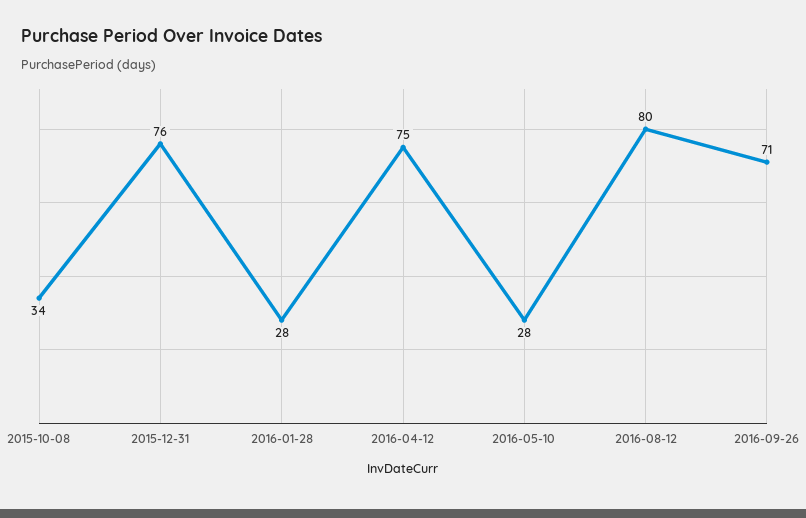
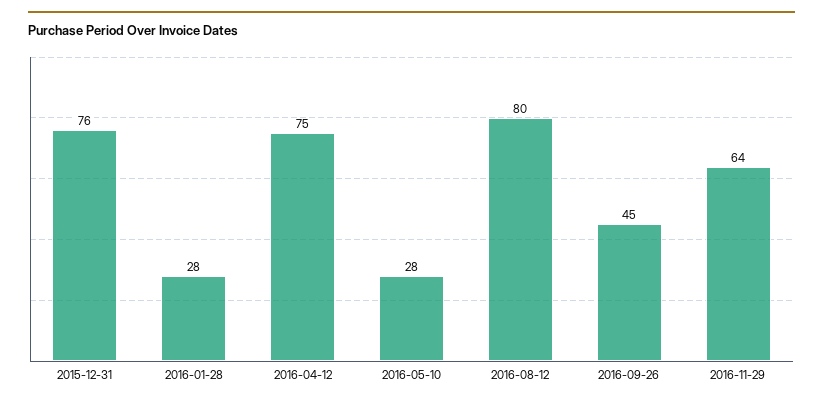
2015-10-08: 34 -> none
2016-09-26: 71 -> 45
2016-11-29: none -> 64

